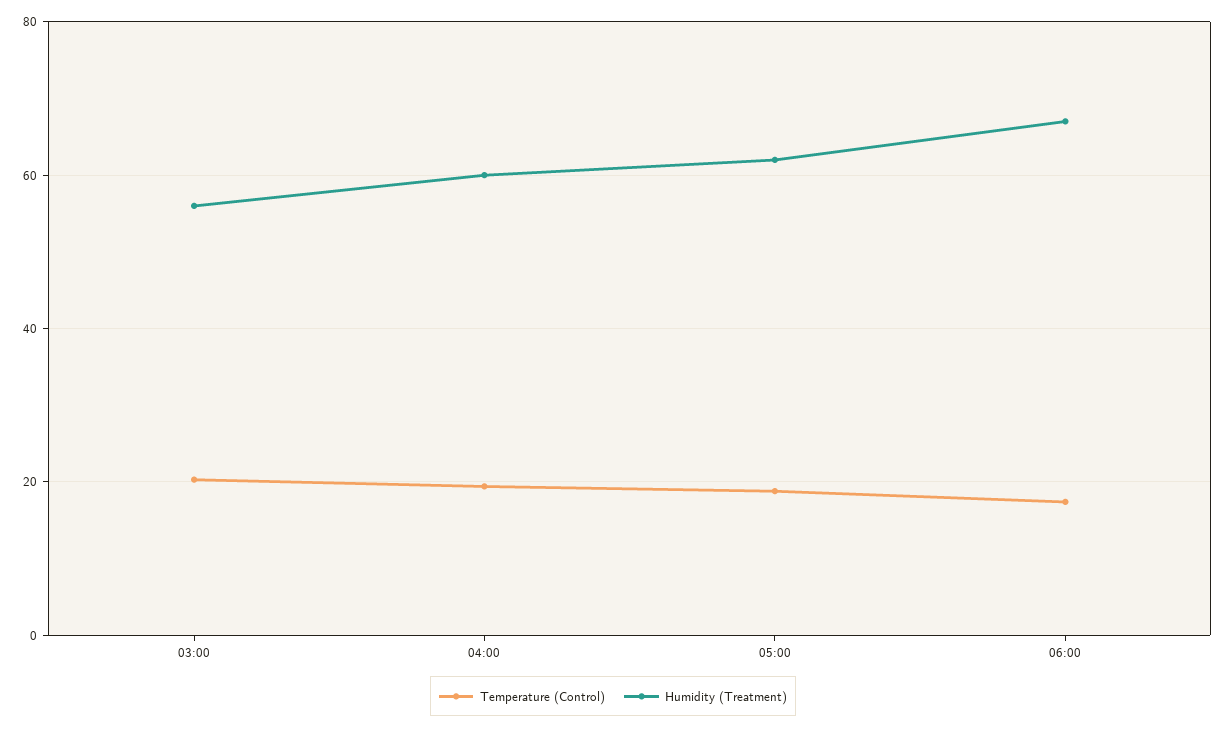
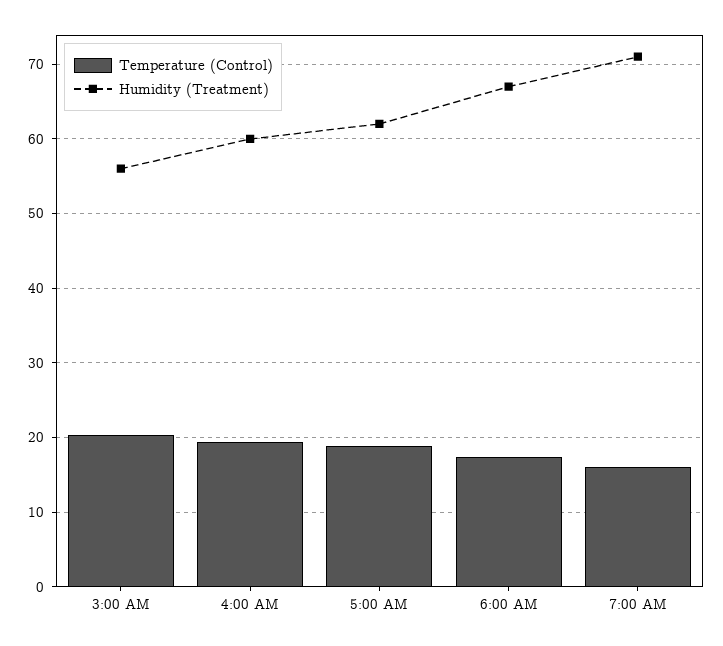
Temperature (Control), 7:00 AM: none -> 16
Humidity (Treatment), 7:00 AM: none -> 71

